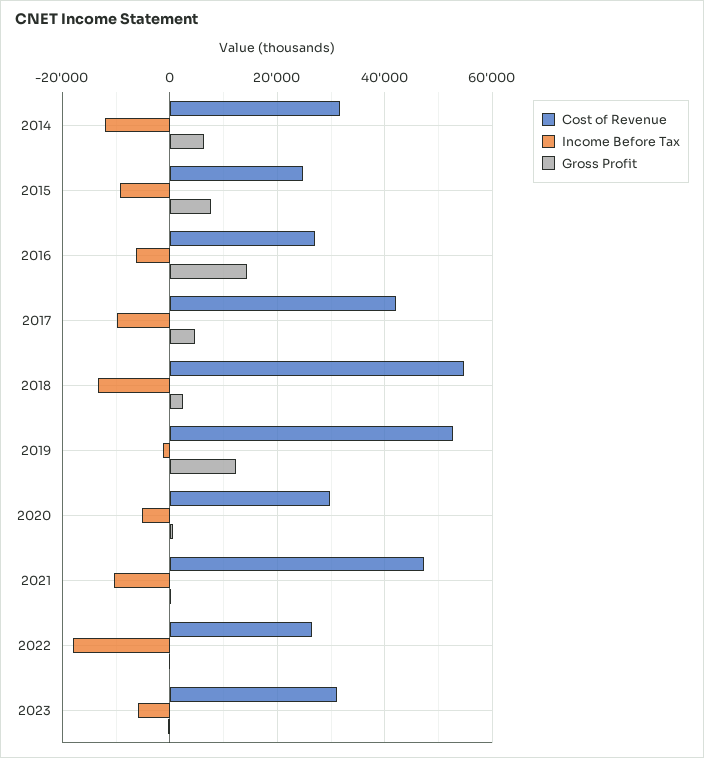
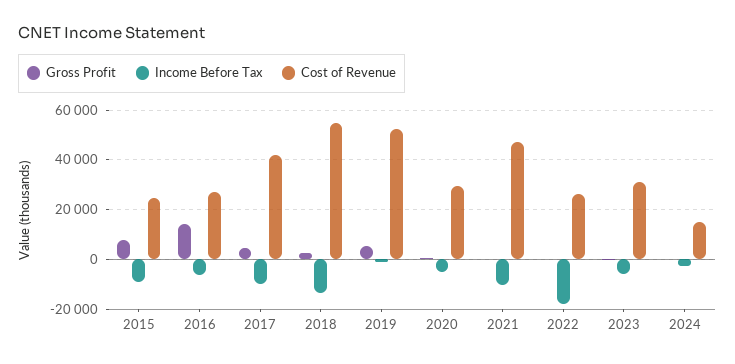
Cost of Revenue, 2014: 32000 -> none
Income Before Tax, 2014: -12000 -> none
Gross Profit, 2014: 6000 -> none
Gross Profit, 2019: 12000 -> 5000
Gross Profit, 2024: none -> 0
Income Before Tax, 2024: none -> -2500
Cost of Revenue, 2024: none -> 15000

